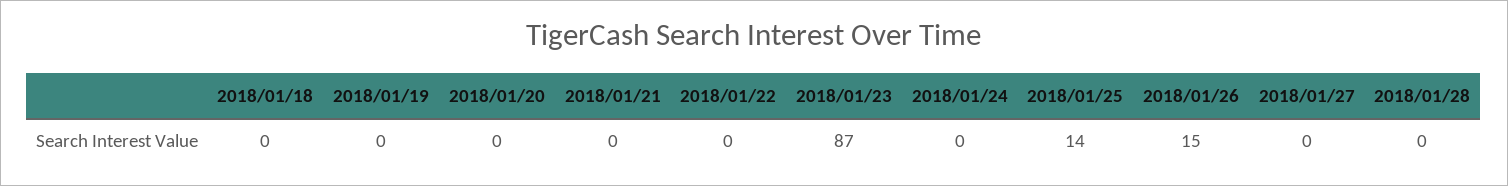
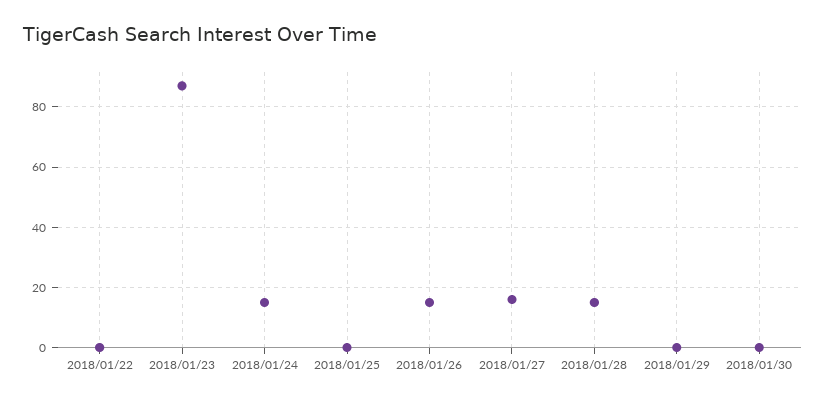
2018/01/18: 0 -> none
2018/01/19: 0 -> none
2018/01/20: 0 -> none
2018/01/21: 0 -> none
2018/01/24: 0 -> 15
2018/01/25: 14 -> 0
2018/01/27: 0 -> 15
2018/01/28: 0 -> 15
2018/01/29: none -> 0
2018/01/30: none -> 0

